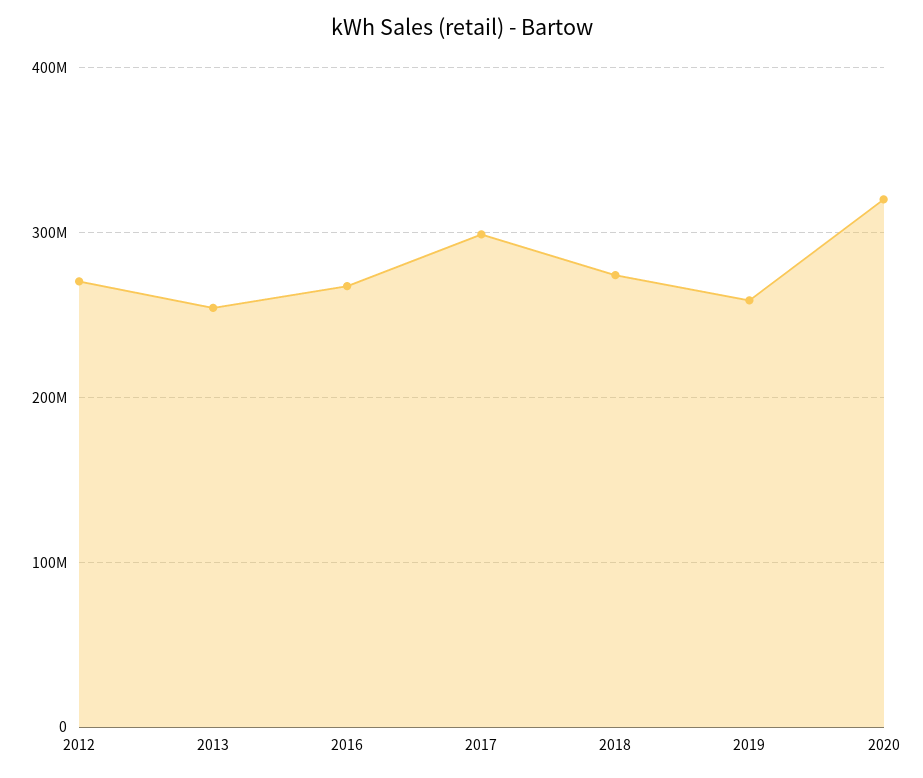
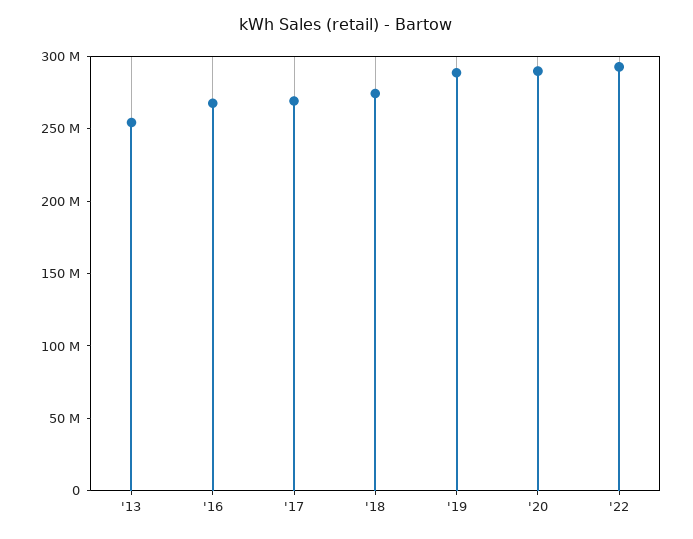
2012: 270000000 -> none
2017: 300000000 -> 270000000
2019: 260000000 -> 290000000
2020: 320000000 -> 290000000
'22: none -> 290000000

